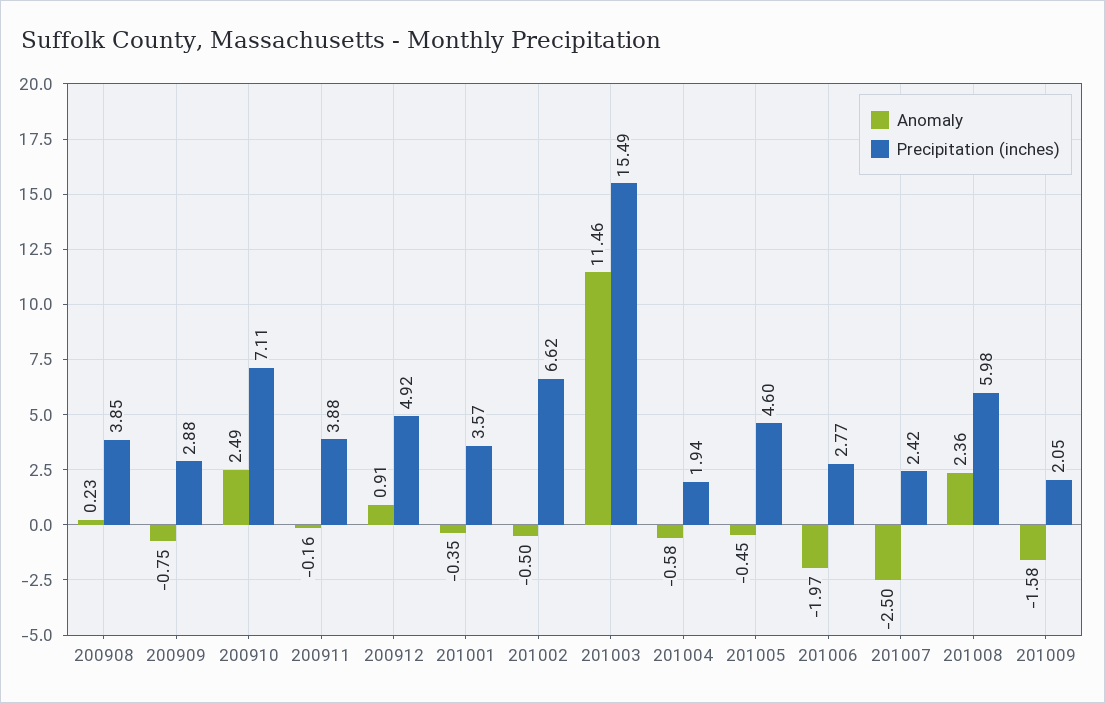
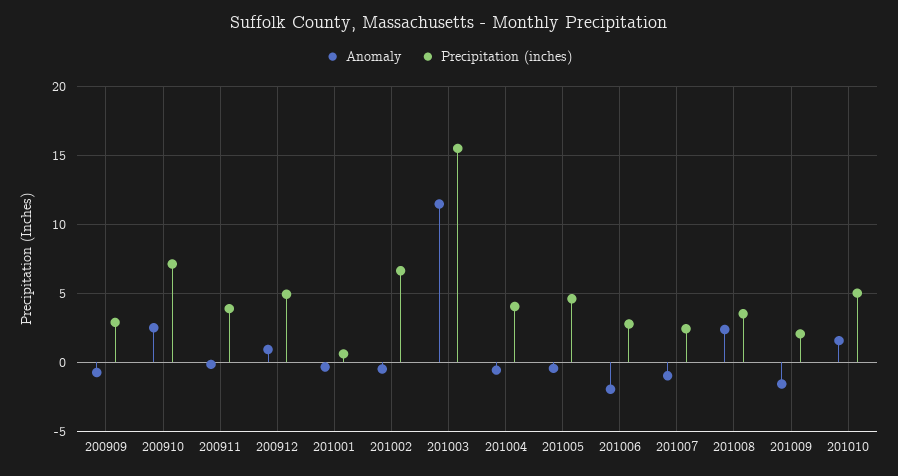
Anomaly, 200908: 0.23 -> none
Precipitation (inches), 200908: 3.85 -> none
Precipitation (inches), 201001: 3.57 -> 0.5
Precipitation (inches), 201004: 1.94 -> 4
Anomaly, 201007: -2.5 -> -1
Precipitation (inches), 201008: 5.98 -> 3.5
Anomaly, 201010: none -> 1.5
Precipitation (inches), 201010: none -> 5

